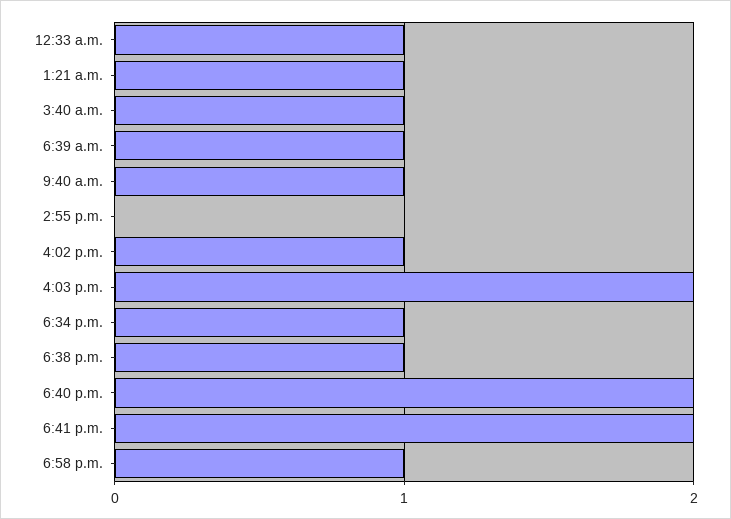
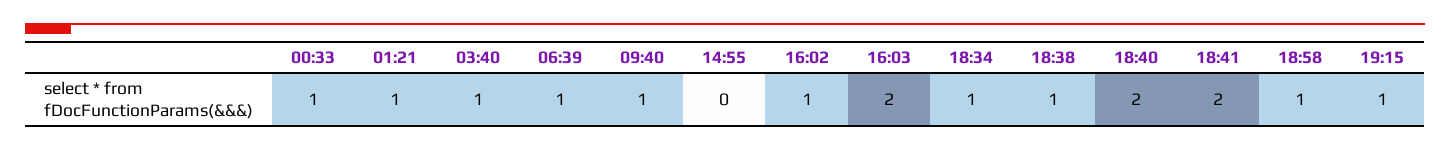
19:15: none -> 1

